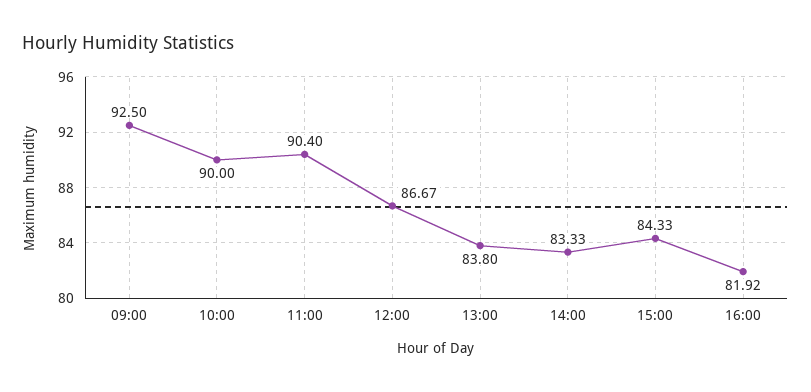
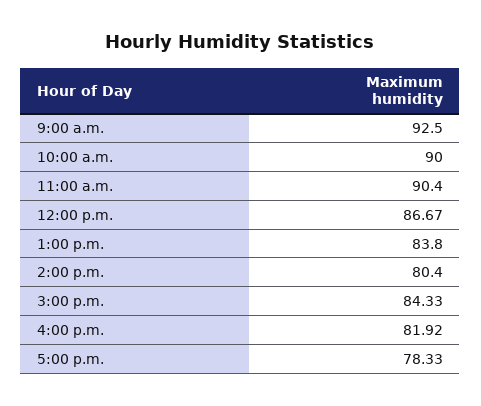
14:00: 83.33 -> 80.4
5:00 p.m.: none -> 78.33

